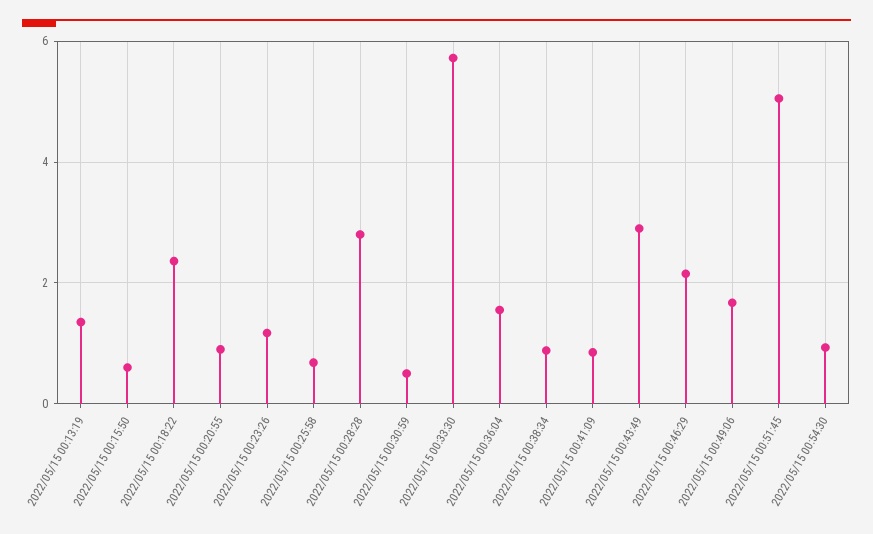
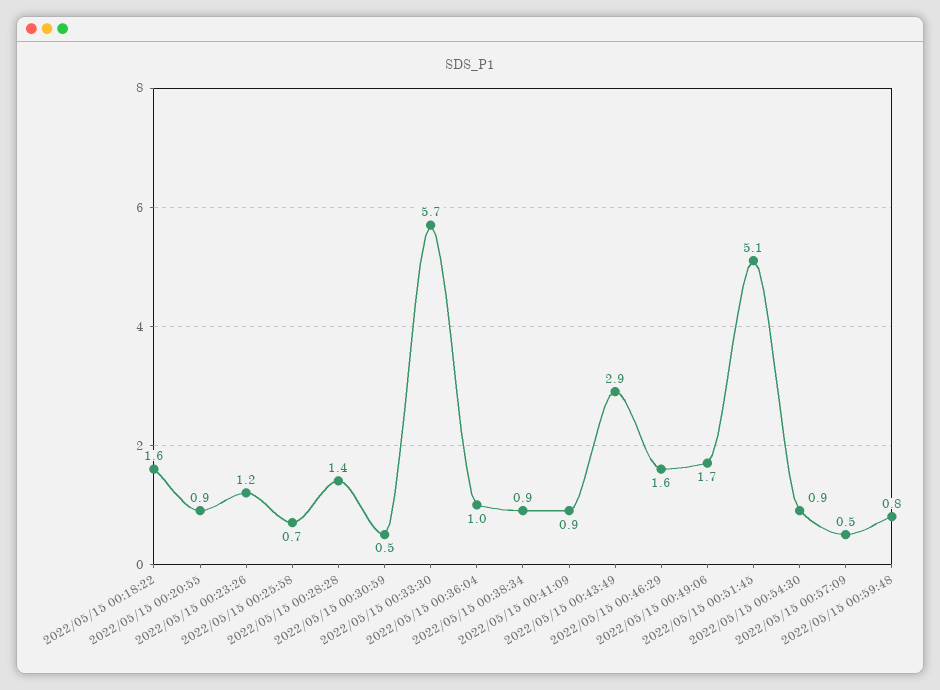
2022/05/15 00:13:19: 1.4 -> none
2022/05/15 00:15:50: 0.6 -> none
2022/05/15 00:18:22: 2.4 -> 1.6
2022/05/15 00:28:28: 2.8 -> 1.4
2022/05/15 00:36:04: 1.6 -> 1
2022/05/15 00:46:29: 2.2 -> 1.6
2022/05/15 00:57:09: none -> 0.5
2022/05/15 00:59:48: none -> 0.8

